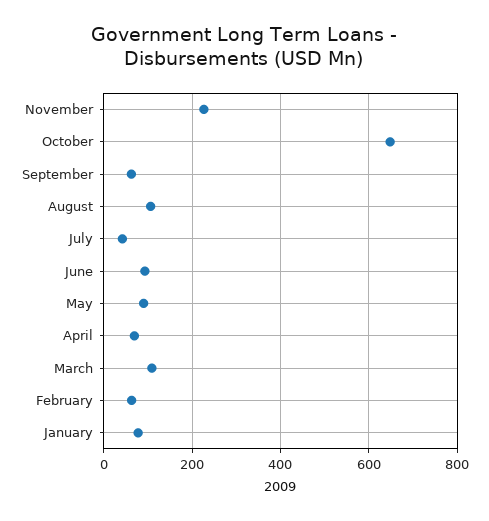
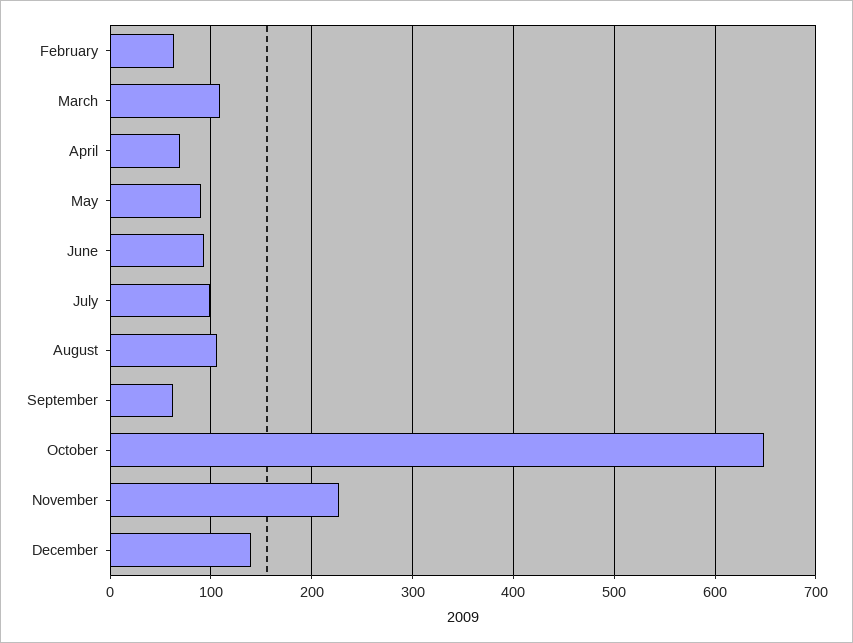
July: 40 -> 100
January: 80 -> none
December: none -> 140

